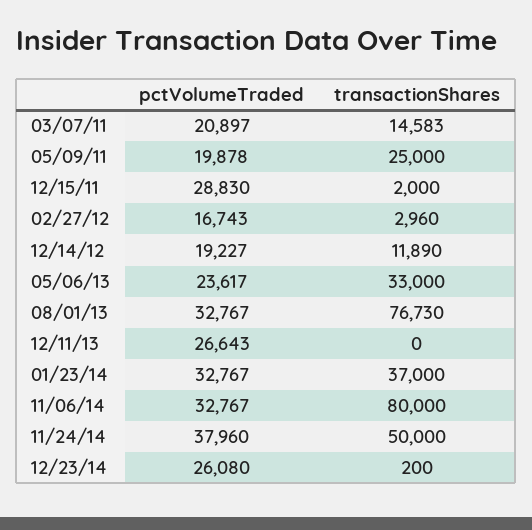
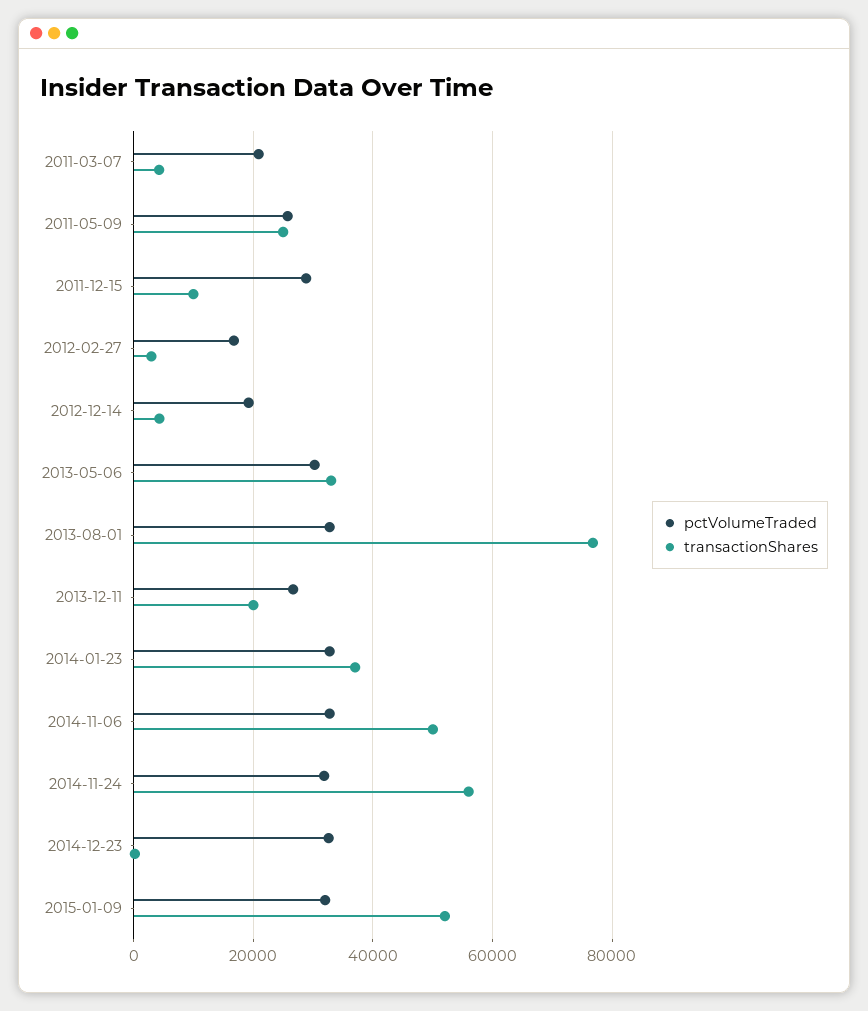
transactionShares, 03/07/11: 14583 -> 4000
pctVolumeTraded, 05/09/11: 19878 -> 26000
transactionShares, 12/15/11: 2000 -> 10000
transactionShares, 12/14/12: 11890 -> 4000
pctVolumeTraded, 05/06/13: 23617 -> 30000
transactionShares, 12/11/13: 0 -> 20000
transactionShares, 11/06/14: 80000 -> 50000
pctVolumeTraded, 11/24/14: 37960 -> 32000
transactionShares, 11/24/14: 50000 -> 56000
pctVolumeTraded, 12/23/14: 26080 -> 32000
pctVolumeTraded, 2015-01-09: none -> 32000
transactionShares, 2015-01-09: none -> 52000

